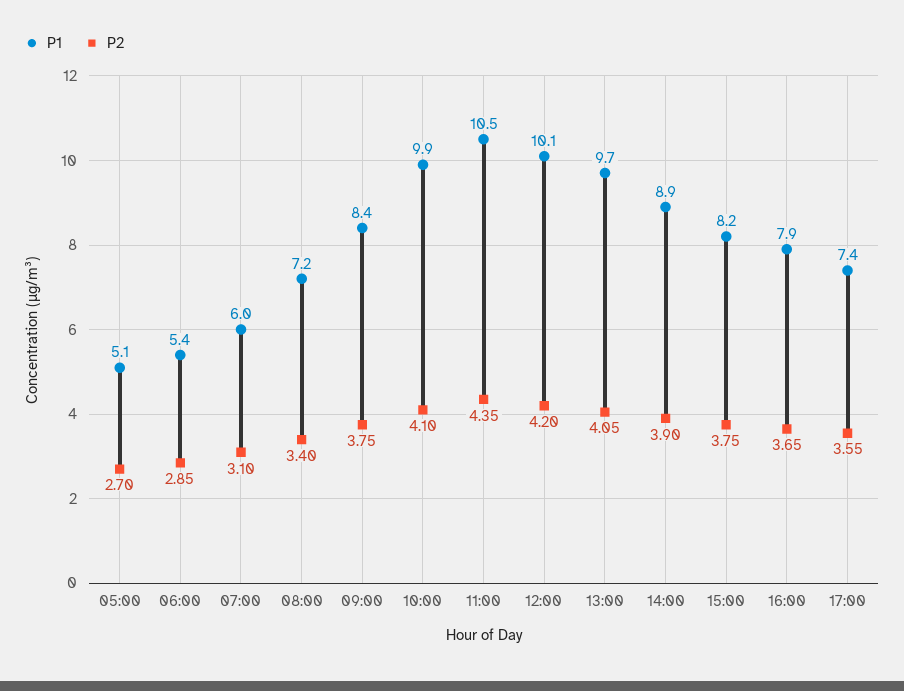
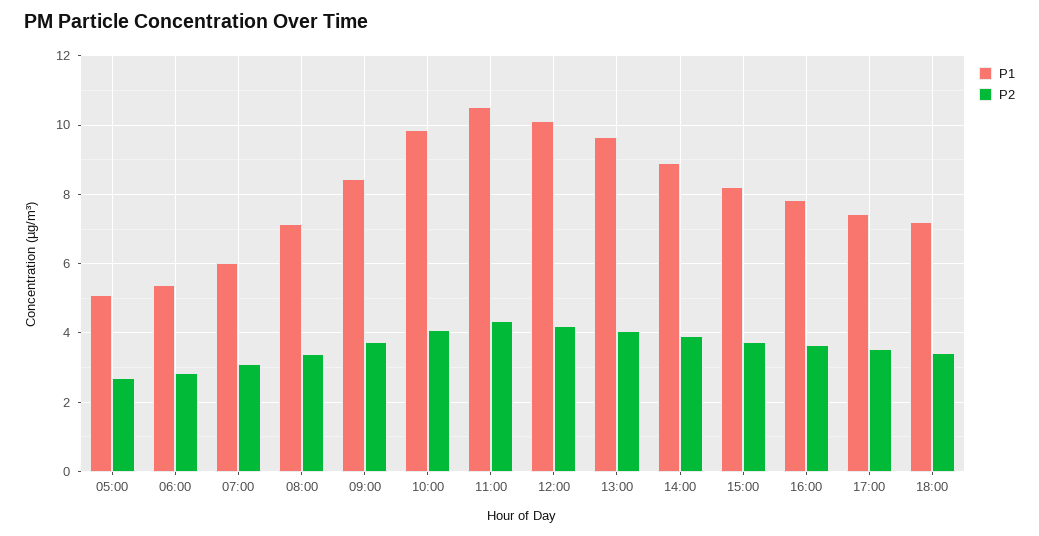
P1, 18:00: none -> 7.2
P2, 18:00: none -> 3.4

